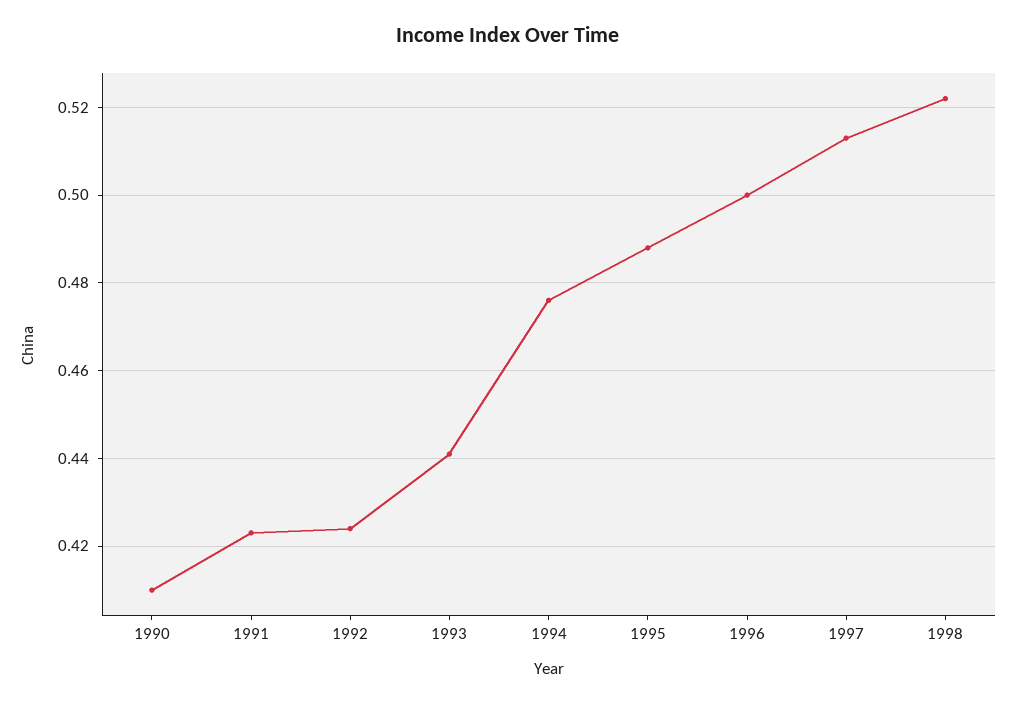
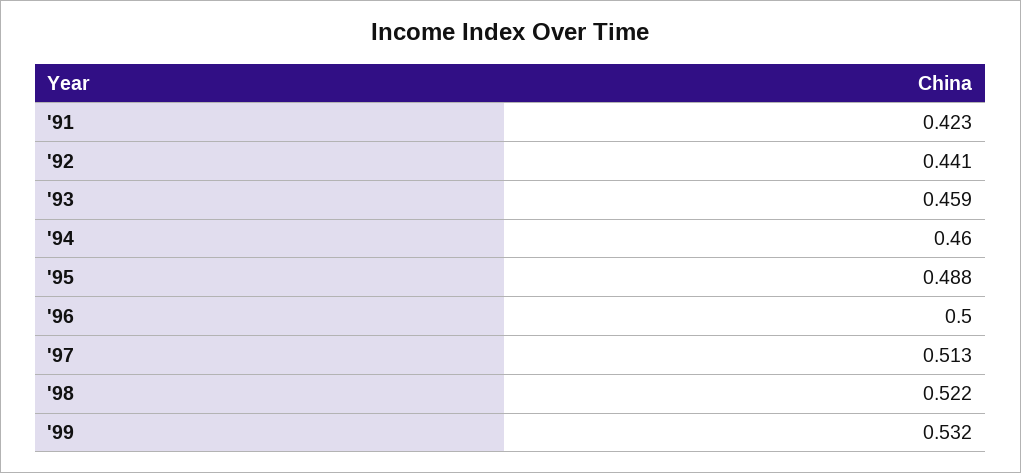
1990: 0.41 -> none
1992: 0.425 -> 0.441
1993: 0.44 -> 0.459
1994: 0.475 -> 0.46
'99: none -> 0.532

